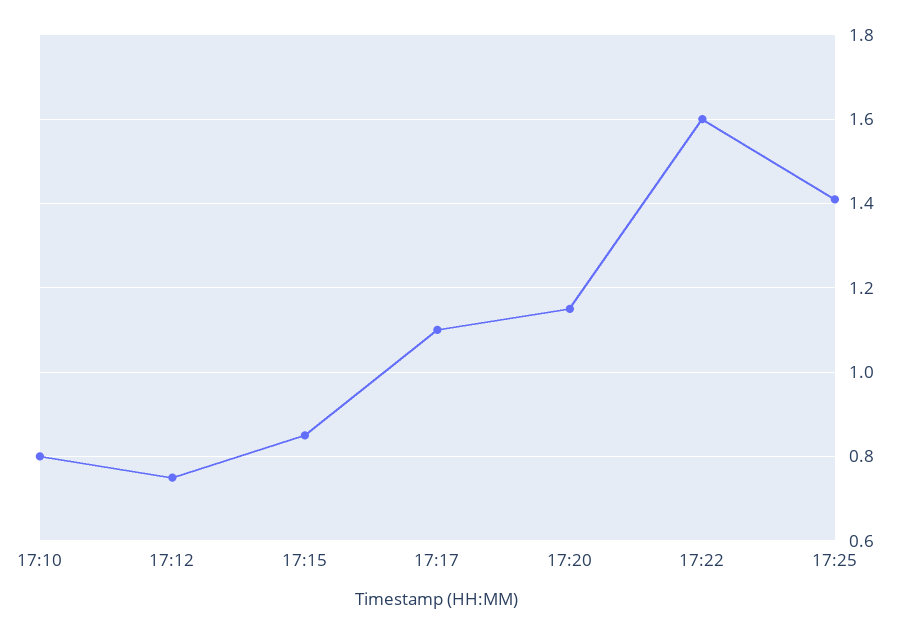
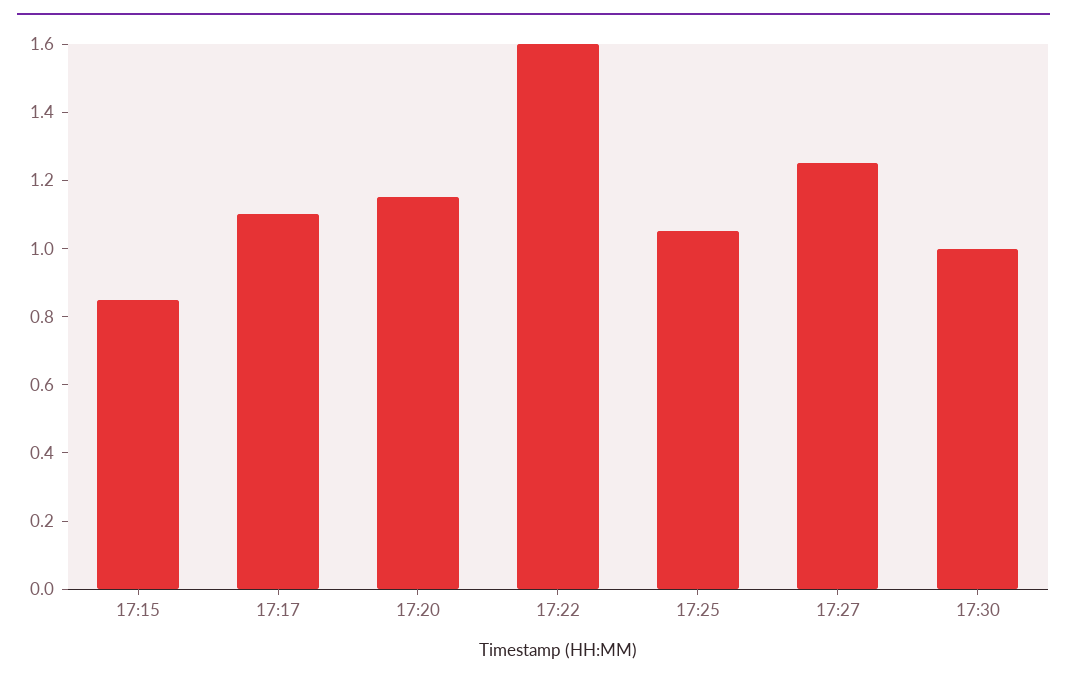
17:10: 0.8 -> none
17:12: 0.75 -> none
17:25: 1.4 -> 1.05
17:27: none -> 1.25
17:30: none -> 1

